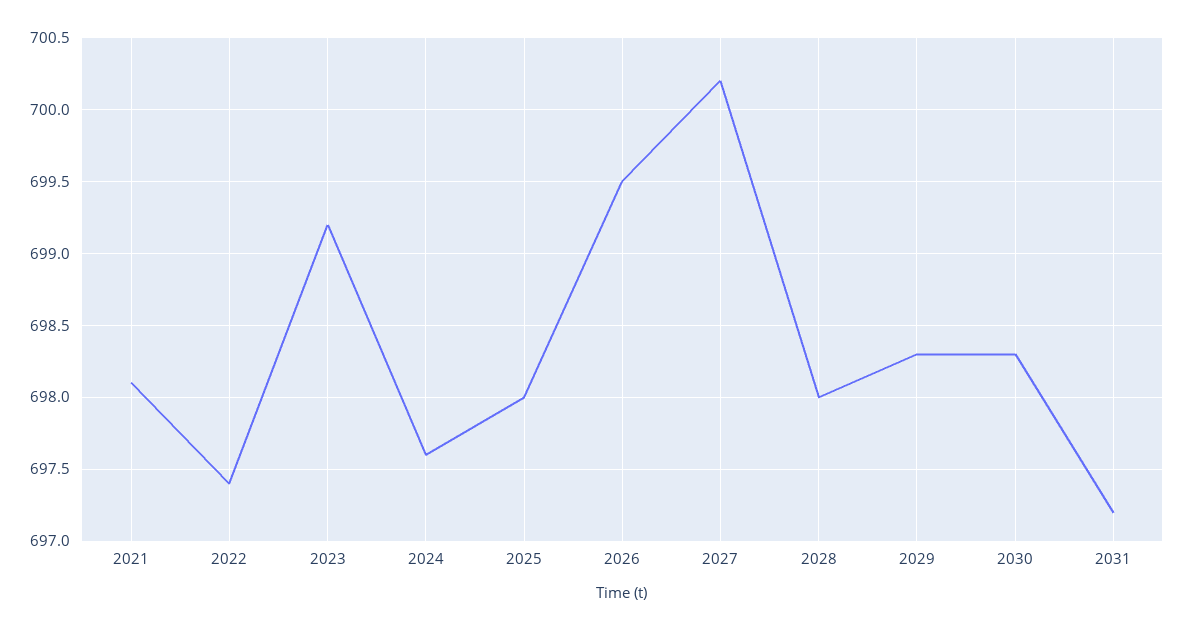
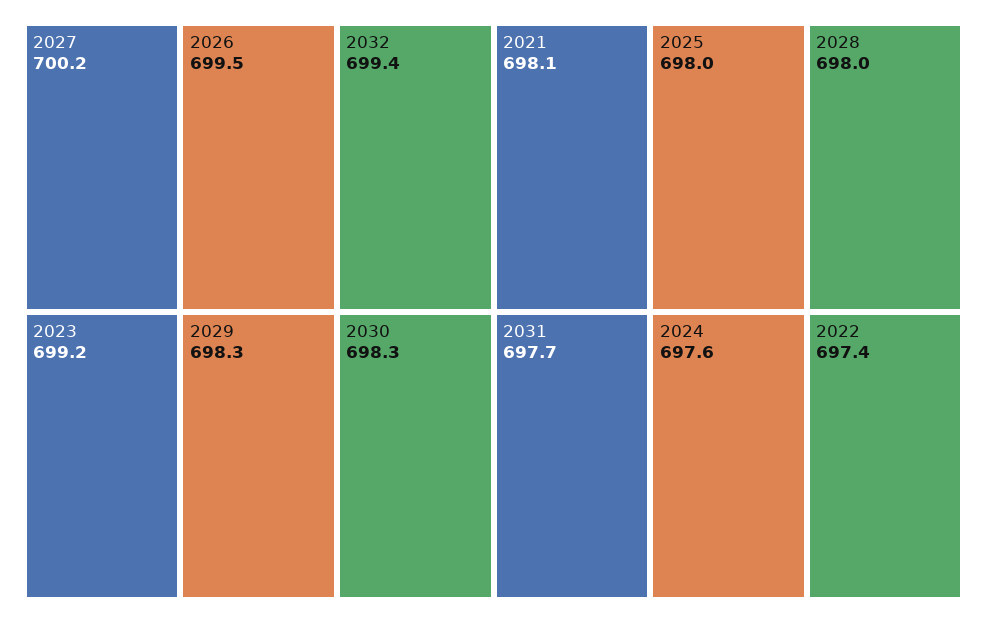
2031: 697.2 -> 697.7
2032: none -> 699.4

